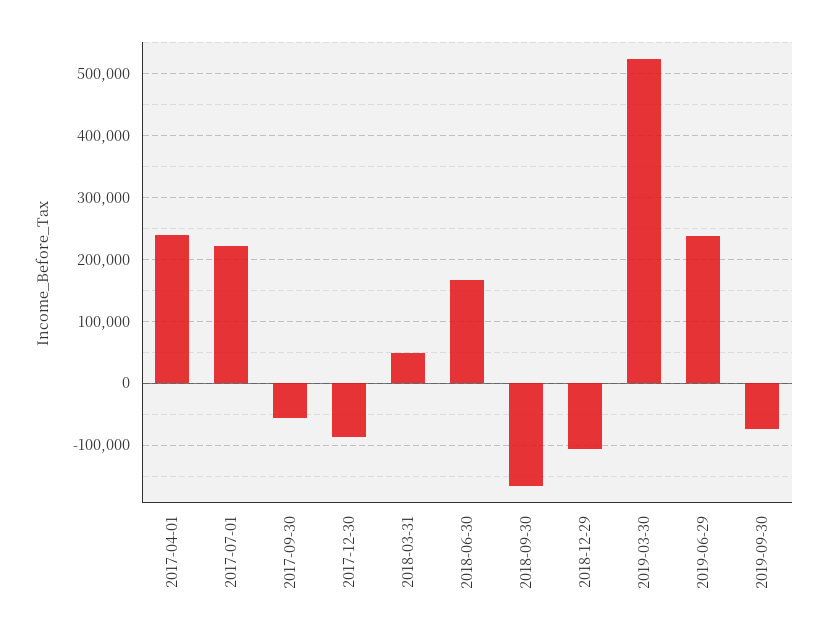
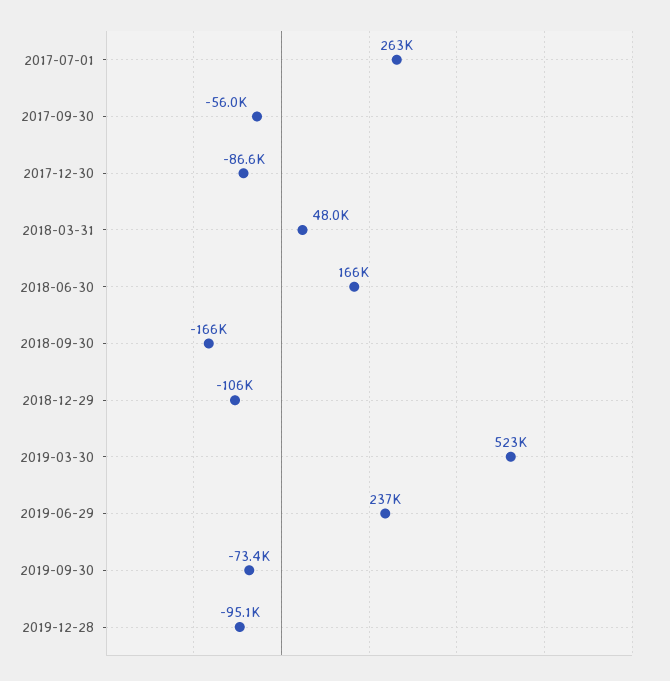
2017-04-01: 240000 -> none
2017-07-01: 220000 -> 263000
2019-12-28: none -> -95100

